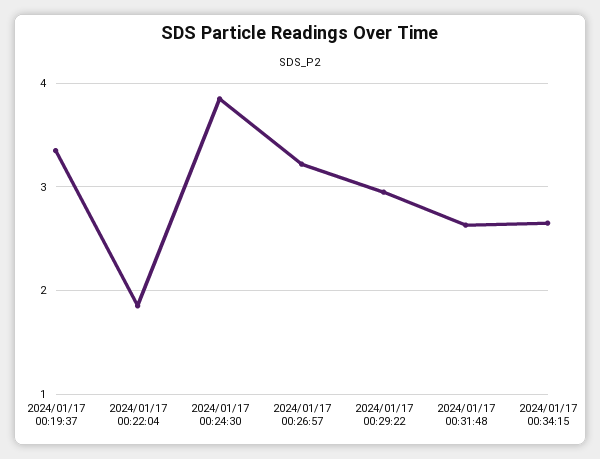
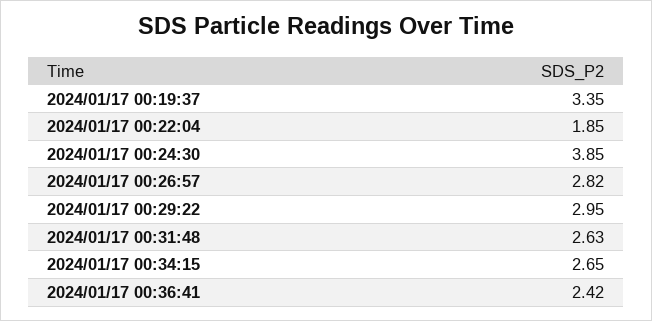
2024/01/17 00:26:57: 3.2 -> 2.82
2024/01/17 00:36:41: none -> 2.42

